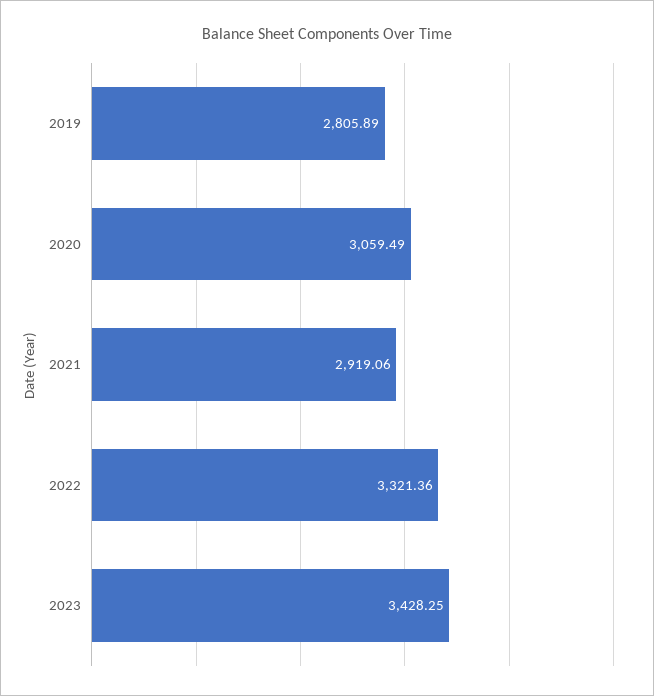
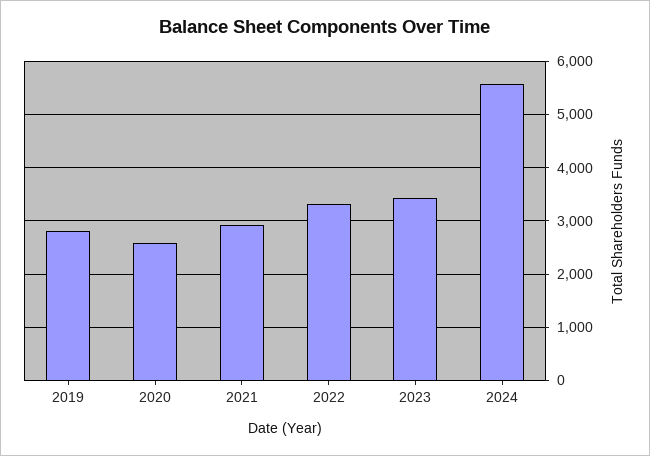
2020: 3059.49 -> 2600
2024: none -> 5600

